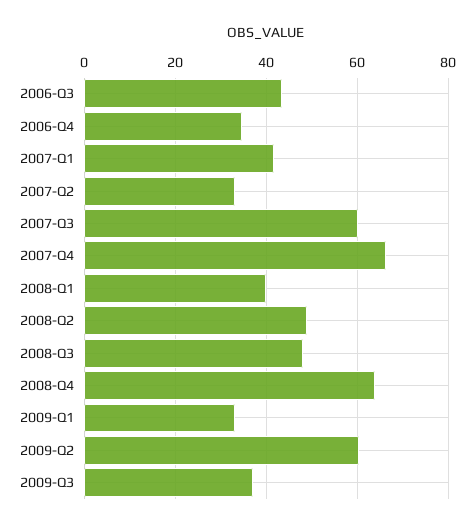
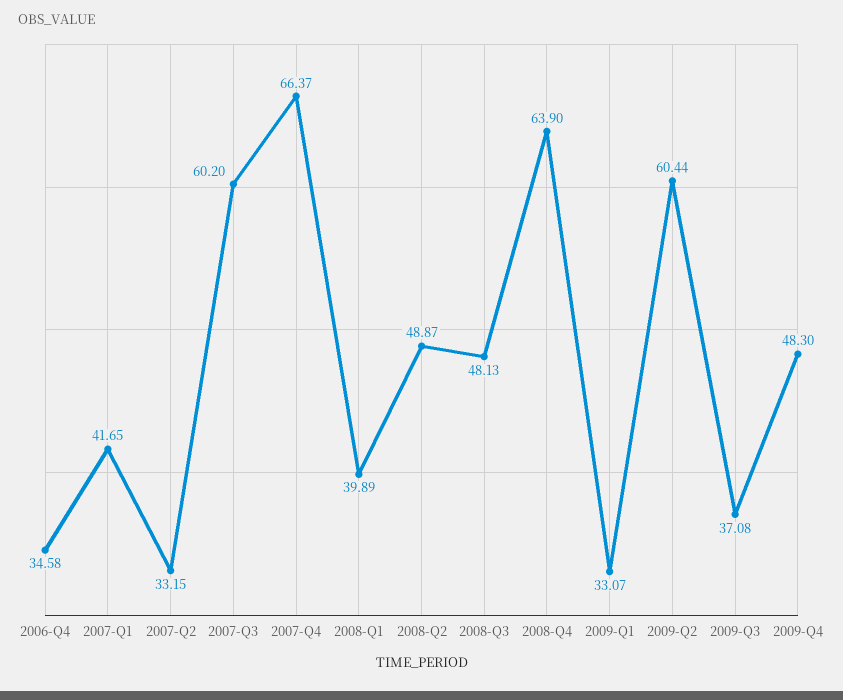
2006-Q3: 44 -> none
2009-Q4: none -> 48.3

